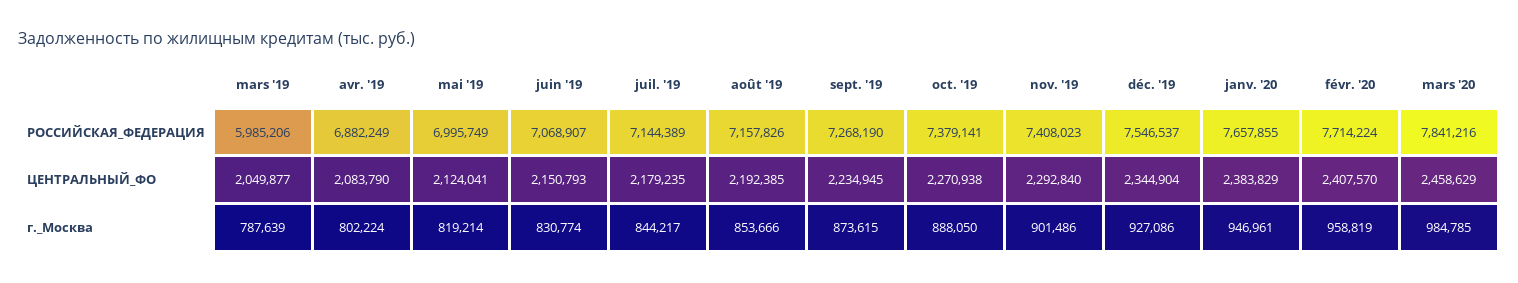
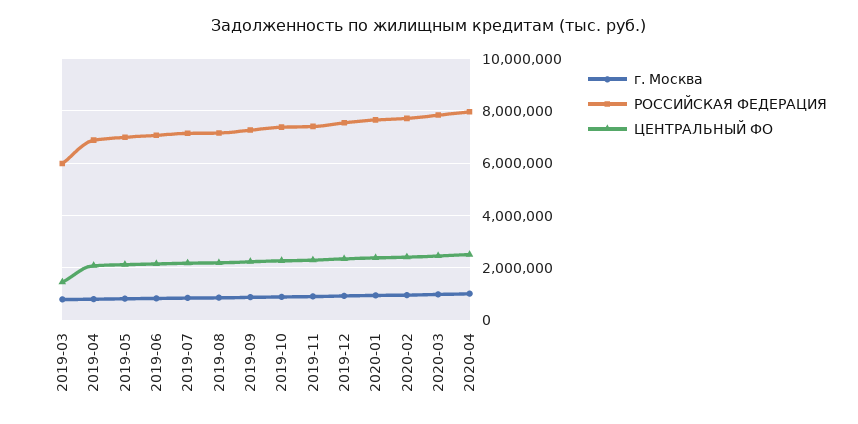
ЦЕНТРАЛЬНЫЙ_ФО, mars '19: 2049877 -> 1500000
г._Москва, 2020-04: none -> 1000000
РОССИЙСКАЯ_ФЕДЕРАЦИЯ, 2020-04: none -> 8000000
ЦЕНТРАЛЬНЫЙ_ФО, 2020-04: none -> 2500000

